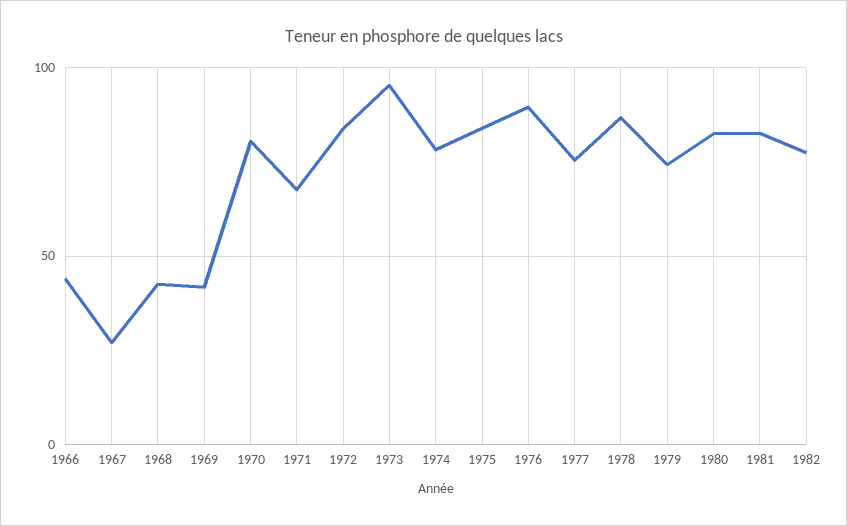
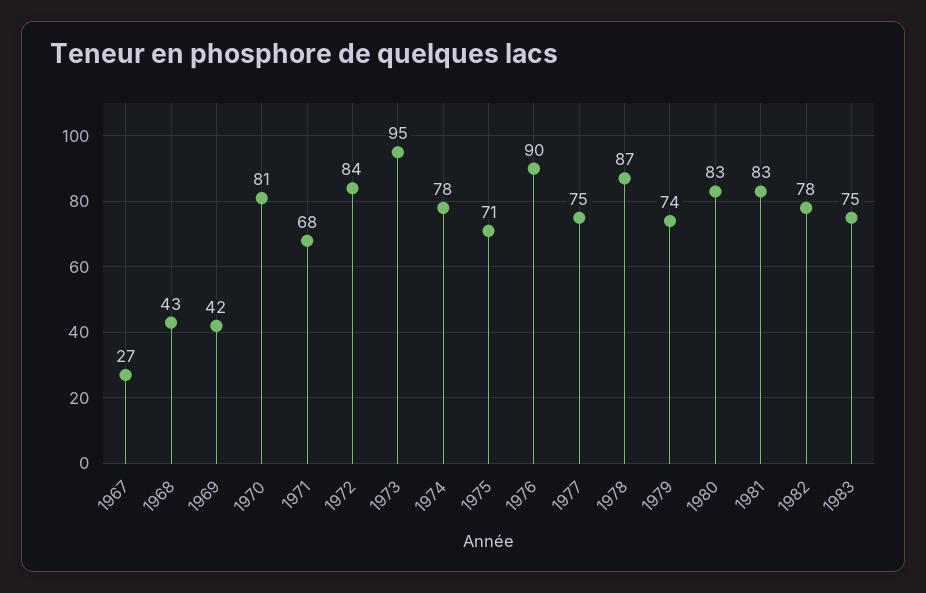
1966: 45 -> none
1975: 85 -> 71
1983: none -> 75

